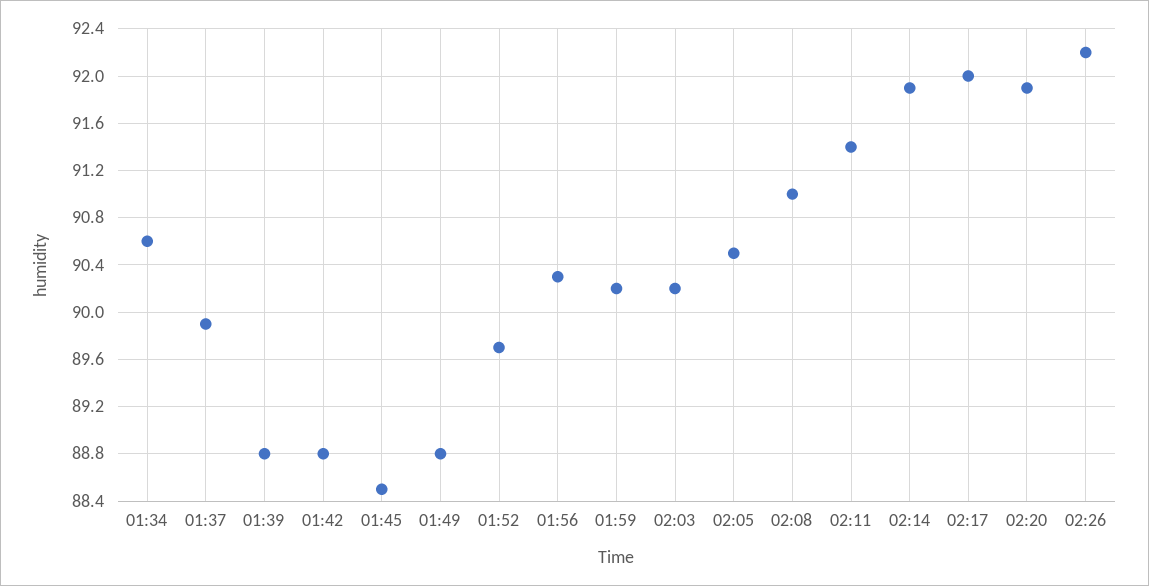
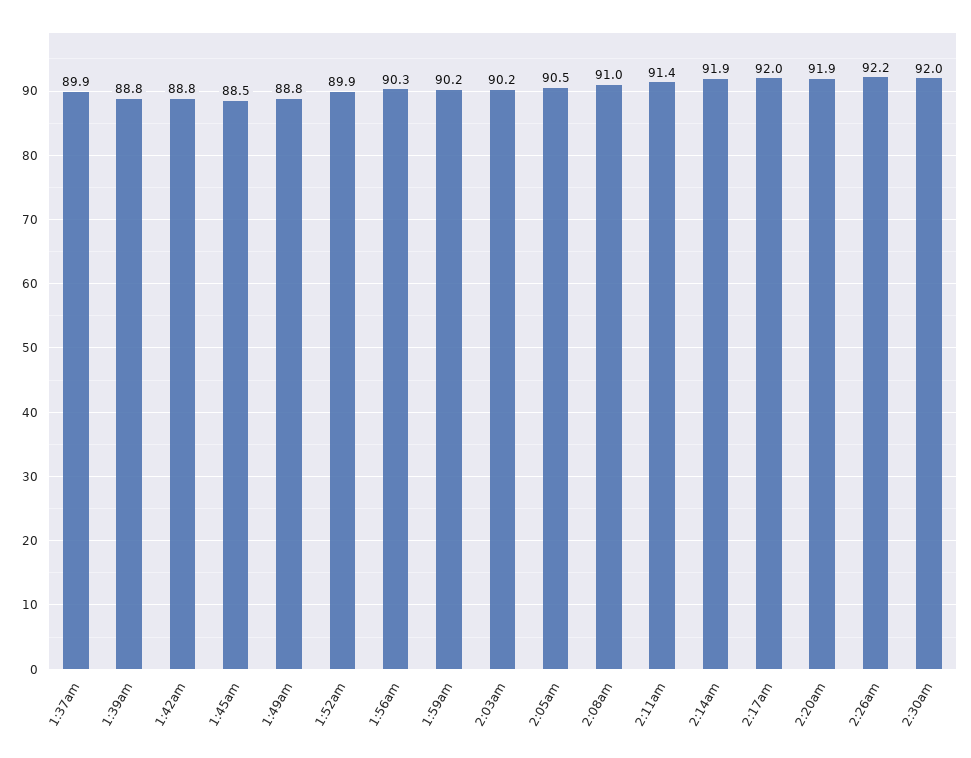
01:34: 90.6 -> none
01:52: 89.7 -> 89.9
2:30am: none -> 92

